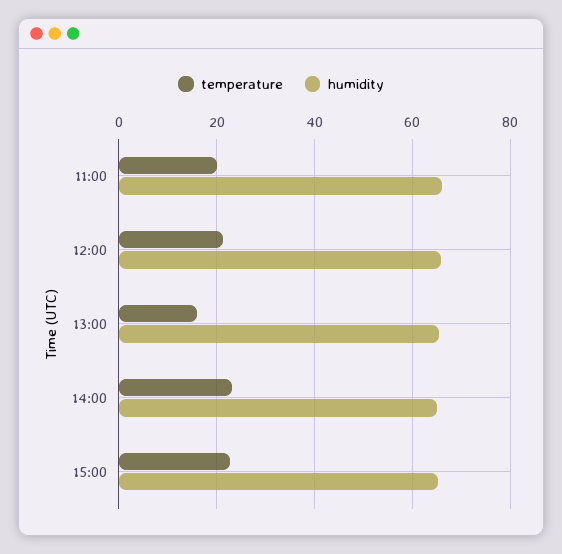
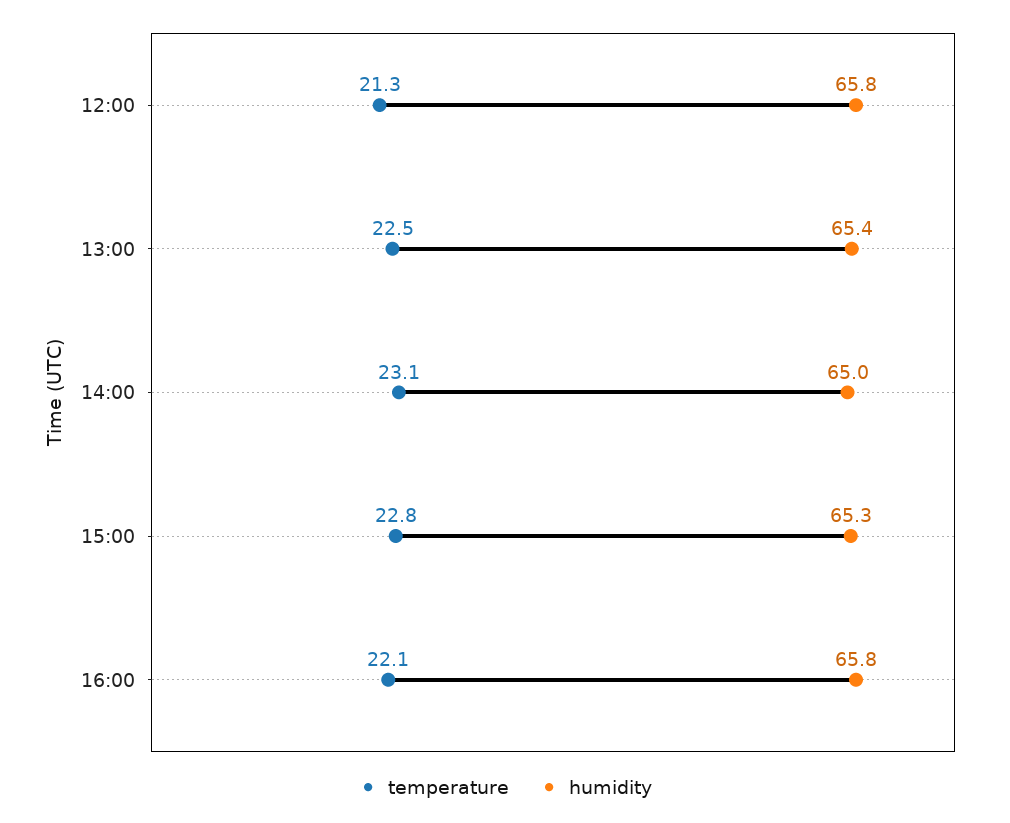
temperature, 11:00: 20 -> none
humidity, 11:00: 66 -> none
temperature, 13:00: 16 -> 22.5
temperature, 16:00: none -> 22.1
humidity, 16:00: none -> 65.8

